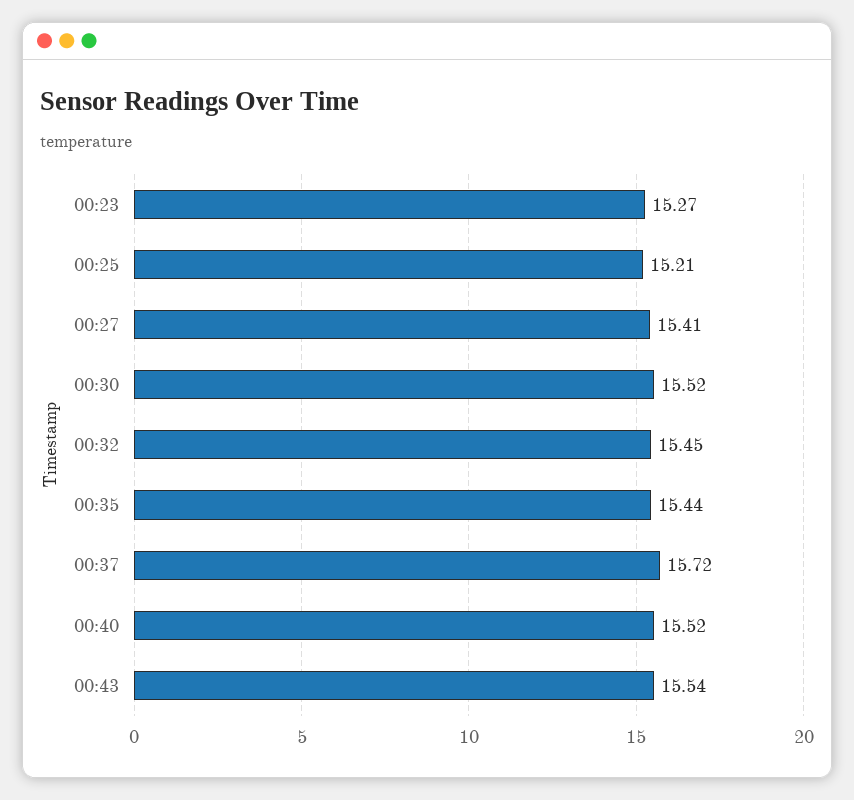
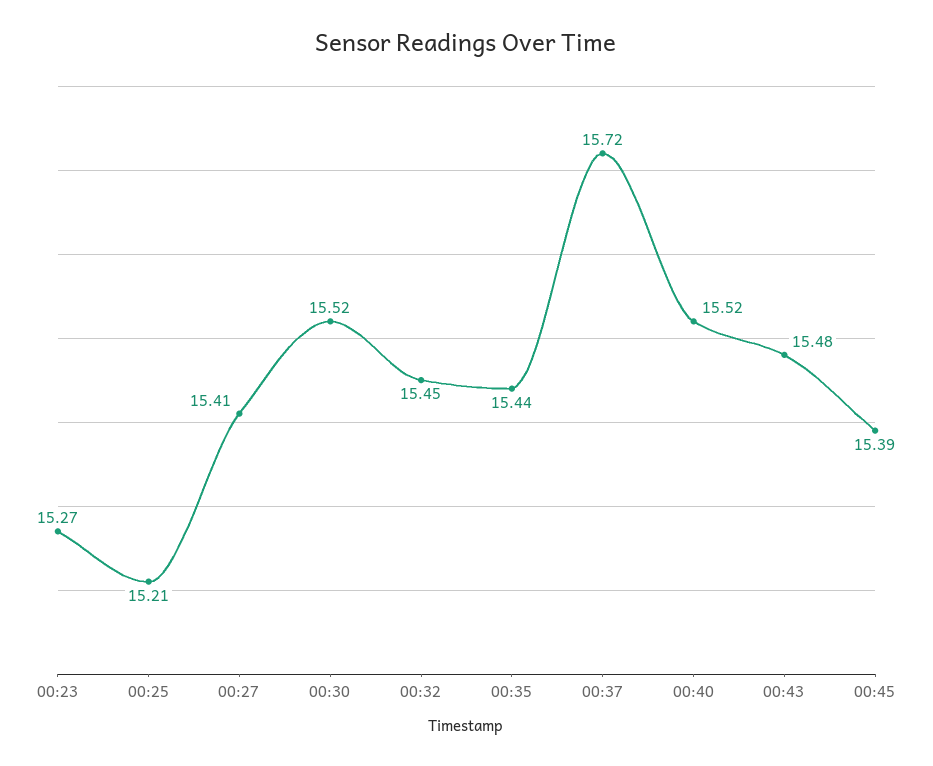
00:43: 15.54 -> 15.48
00:45: none -> 15.39

